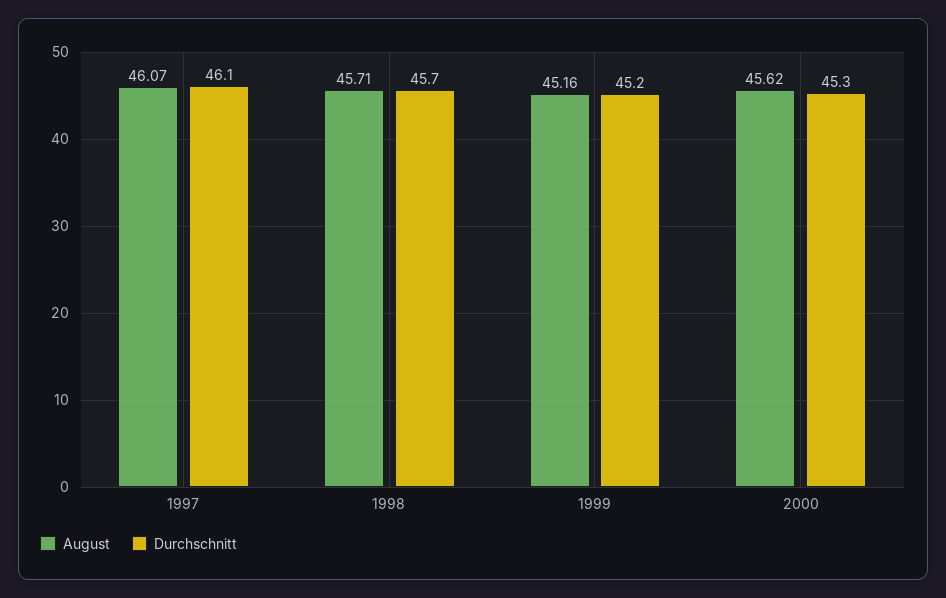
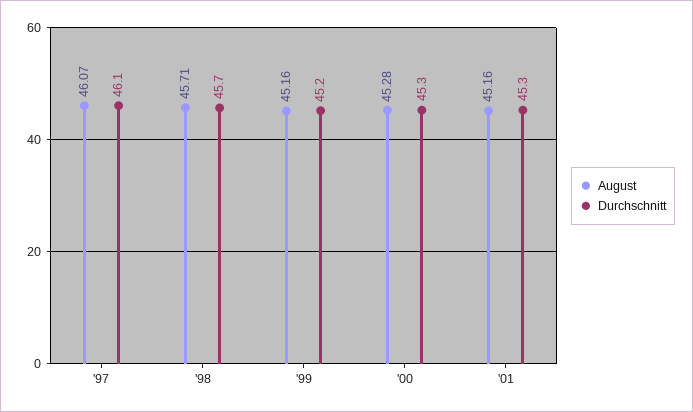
August, 2000: 45.62 -> 45.28
August, '01: none -> 45.16
Durchschnitt, '01: none -> 45.3

